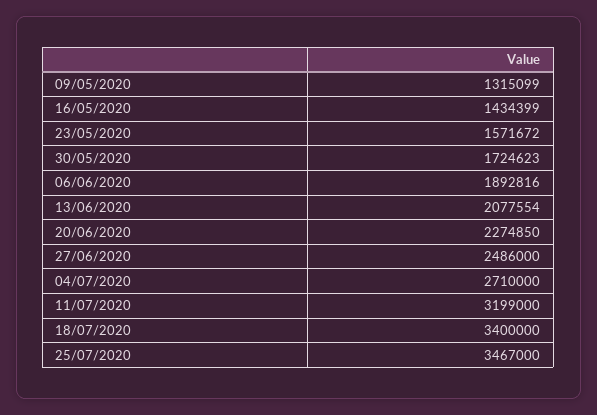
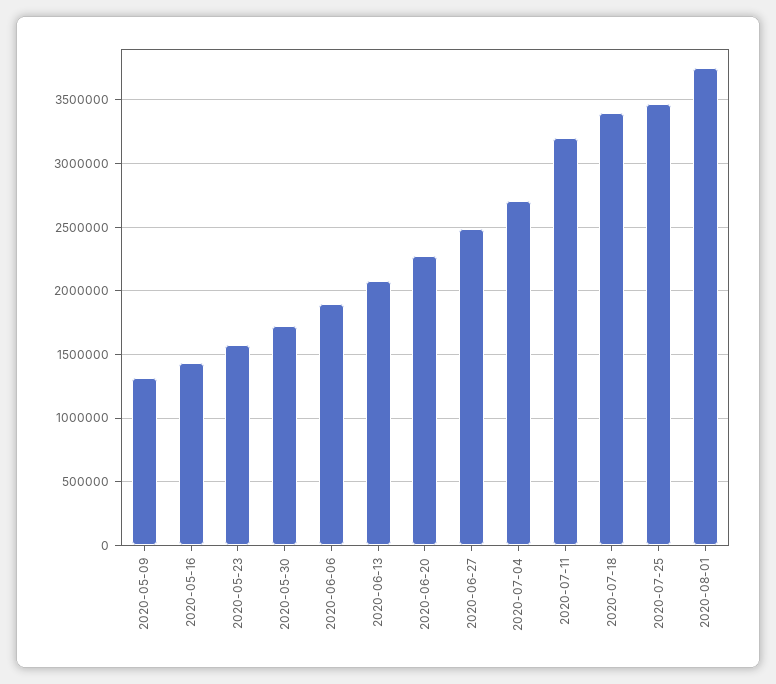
2020-08-01: none -> 3750000

